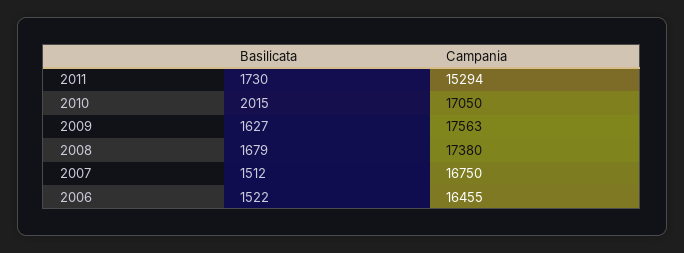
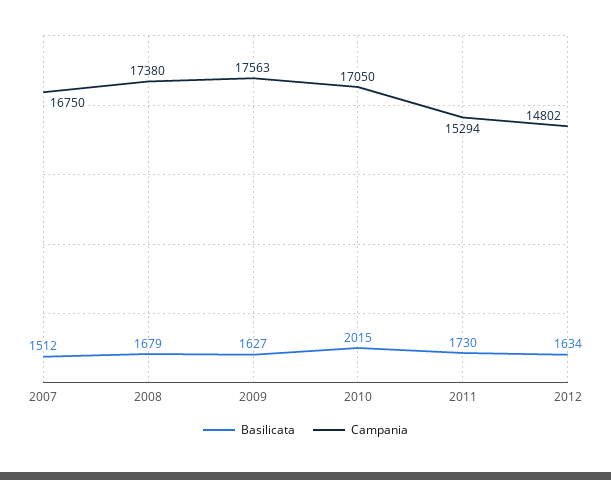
Basilicata, 2006: 1522 -> none
Campania, 2006: 16455 -> none
Basilicata, 2012: none -> 1634
Campania, 2012: none -> 14802

